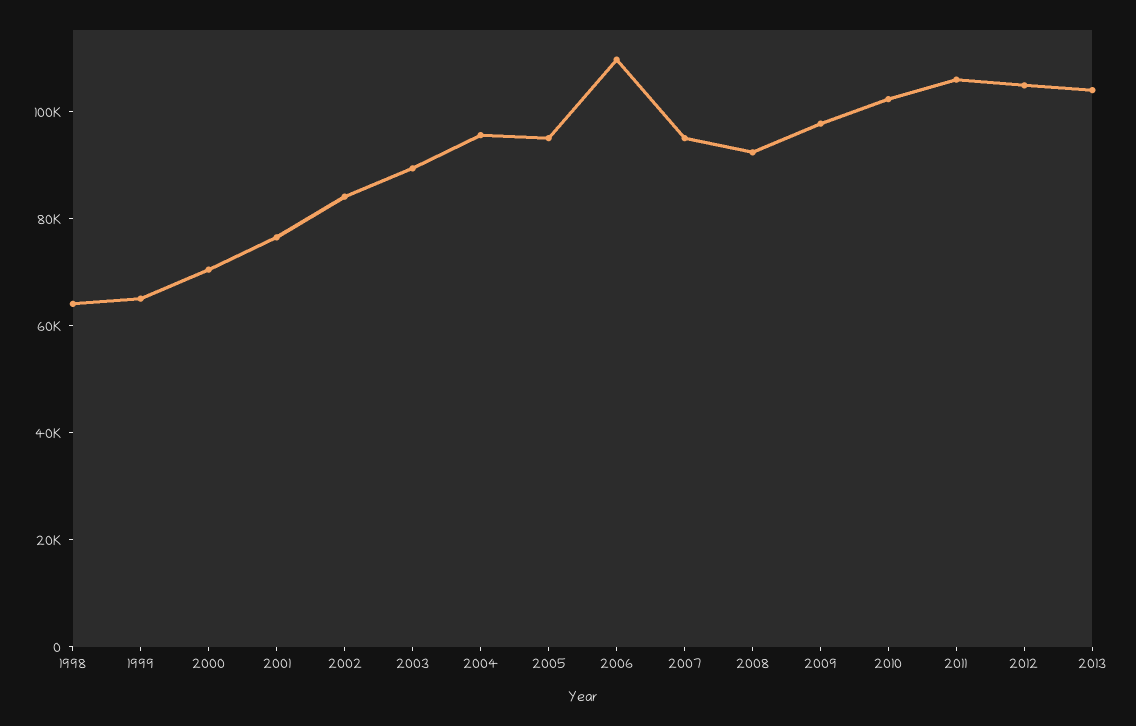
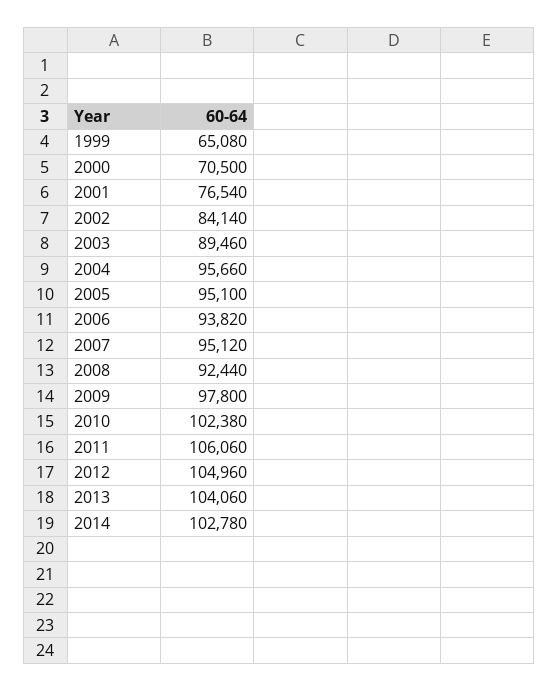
1998: 65000 -> none
2006: 110000 -> 93820
2014: none -> 102780

